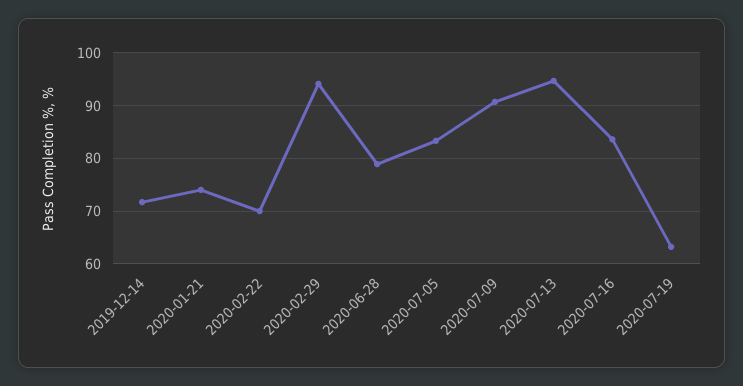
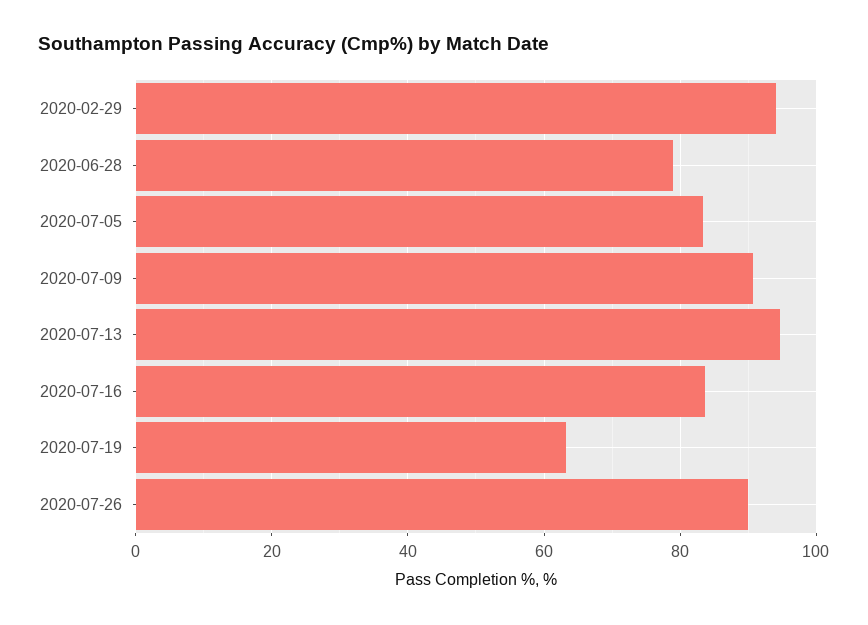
2019-12-14: 72 -> none
2020-01-21: 74 -> none
2020-02-22: 70 -> none
2020-07-26: none -> 90

